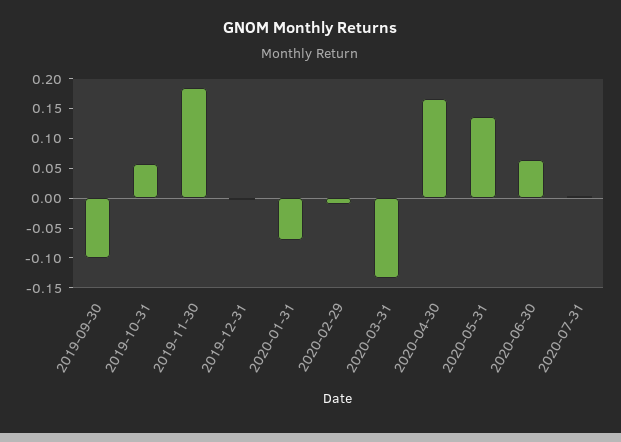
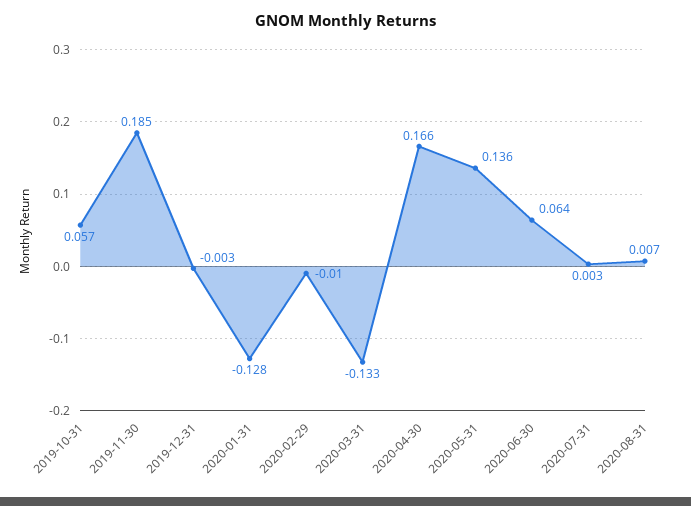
2019-09-30: -0.1 -> none
2020-01-31: -0.075 -> -0.128
2020-08-31: none -> 0.007

